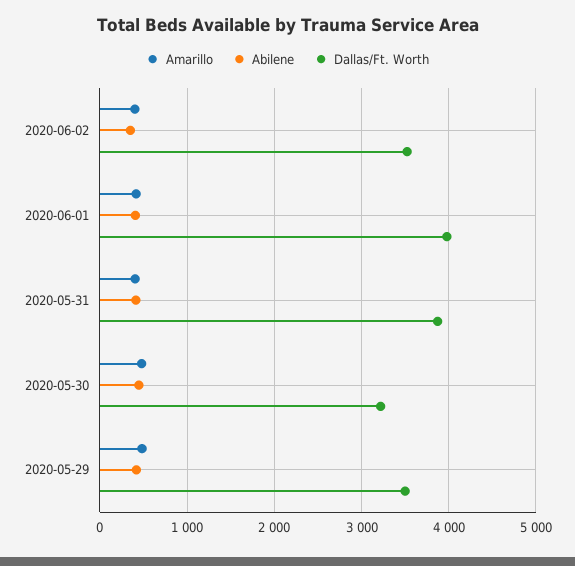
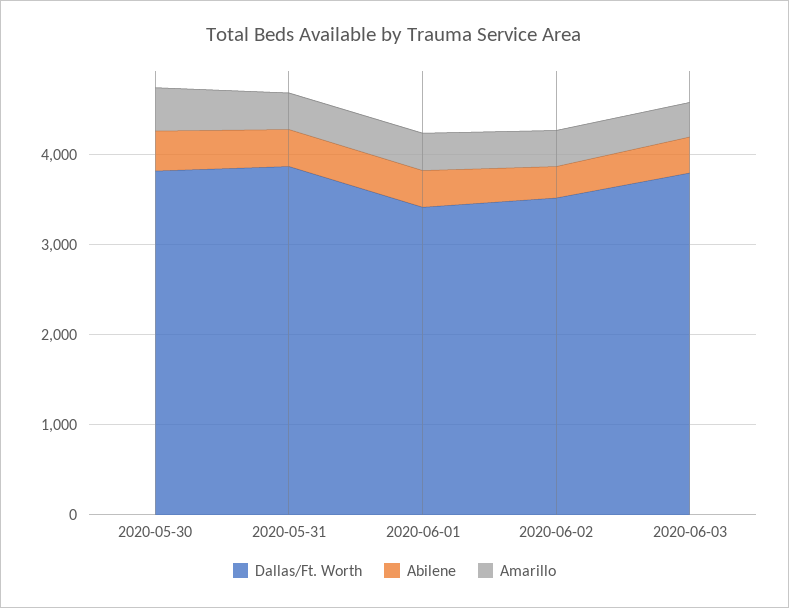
Dallas/Ft. Worth, 2020-06-01: 4000 -> 3400
Dallas/Ft. Worth, 2020-05-30: 3200 -> 3800
Amarillo, 2020-05-29: 500 -> none
Abilene, 2020-05-29: 400 -> none
Dallas/Ft. Worth, 2020-05-29: 3500 -> none
Dallas/Ft. Worth, 2020-06-03: none -> 3800
Abilene, 2020-06-03: none -> 400
Amarillo, 2020-06-03: none -> 400

